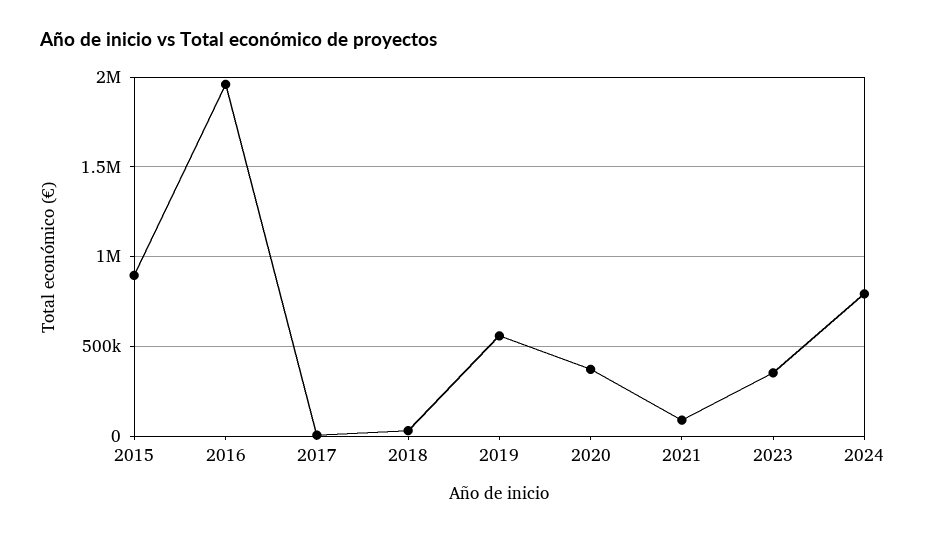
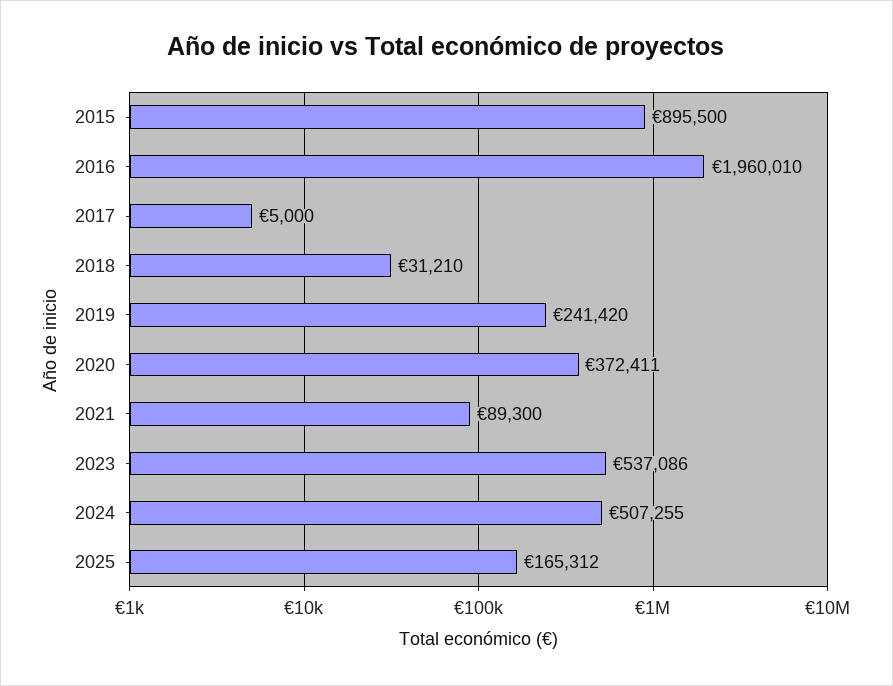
2019: 550000 -> 241420
2023: 350000 -> 537086
2024: 800000 -> 507255
2025: none -> 165312

